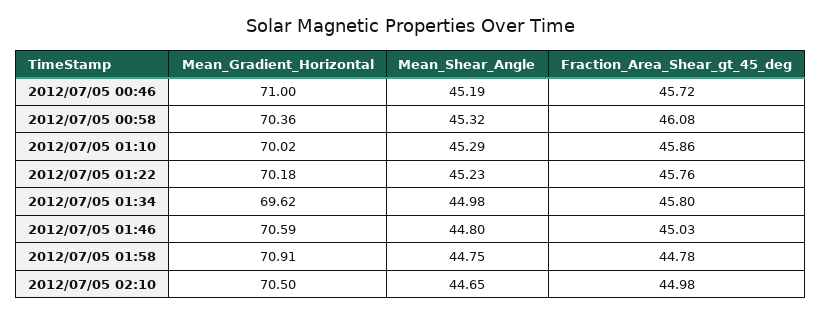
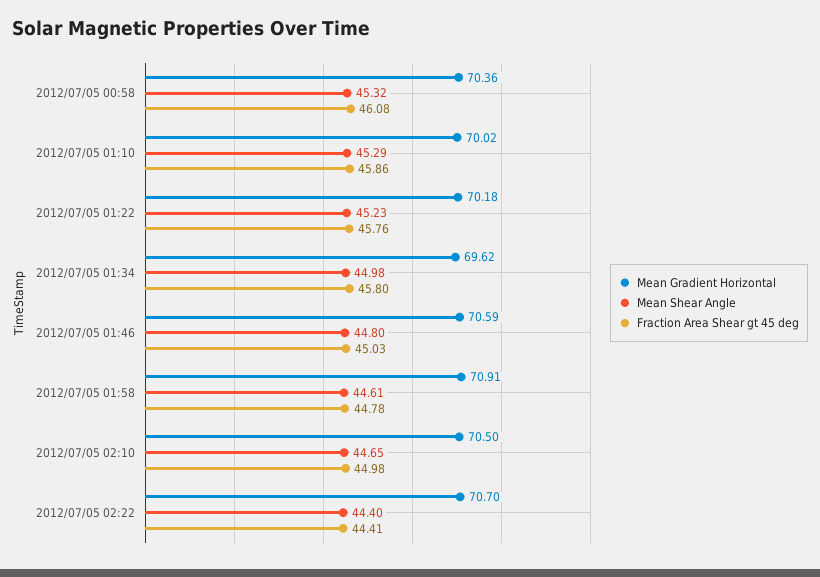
Mean_Gradient_Horizontal, 2012/07/05 00:46: 71 -> none
Mean_Shear_Angle, 2012/07/05 00:46: 45.19 -> none
Fraction_Area_Shear_gt_45_deg, 2012/07/05 00:46: 45.72 -> none
Mean_Shear_Angle, 2012/07/05 01:58: 44.75 -> 44.61
Mean_Gradient_Horizontal, 2012/07/05 02:22: none -> 70.7
Mean_Shear_Angle, 2012/07/05 02:22: none -> 44.4
Fraction_Area_Shear_gt_45_deg, 2012/07/05 02:22: none -> 44.41

